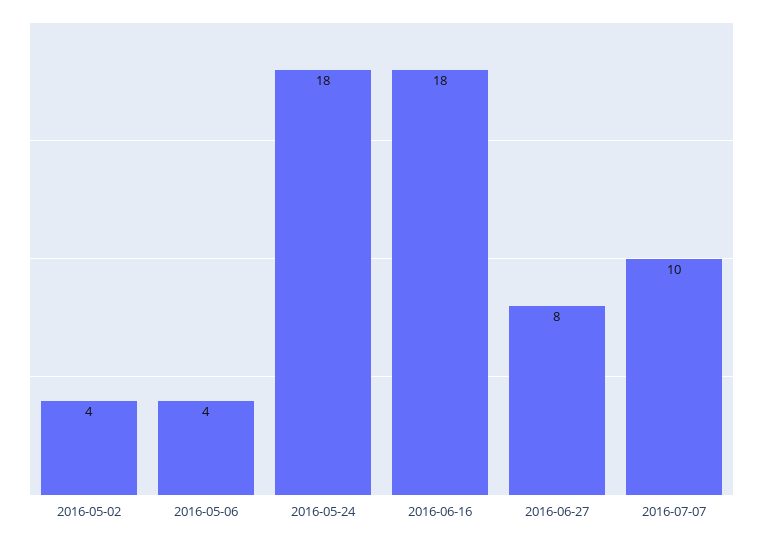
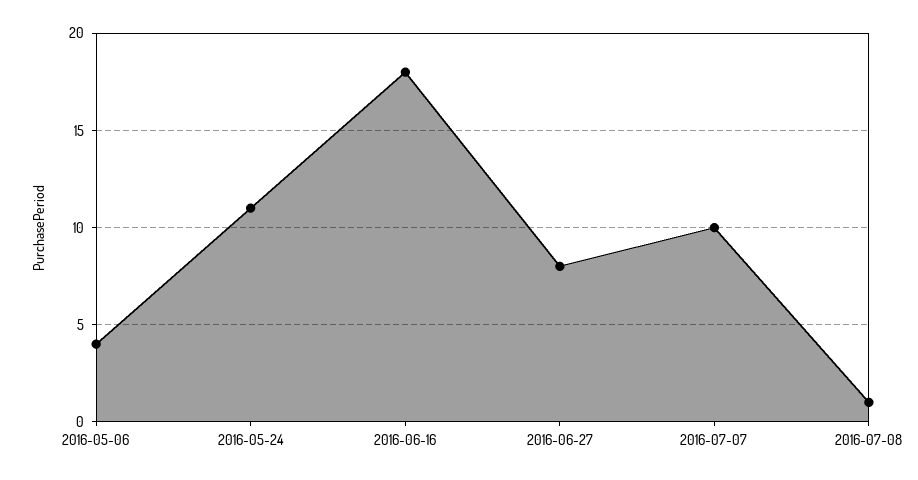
2016-05-02: 4 -> none
2016-05-24: 18 -> 11
2016-07-08: none -> 1

